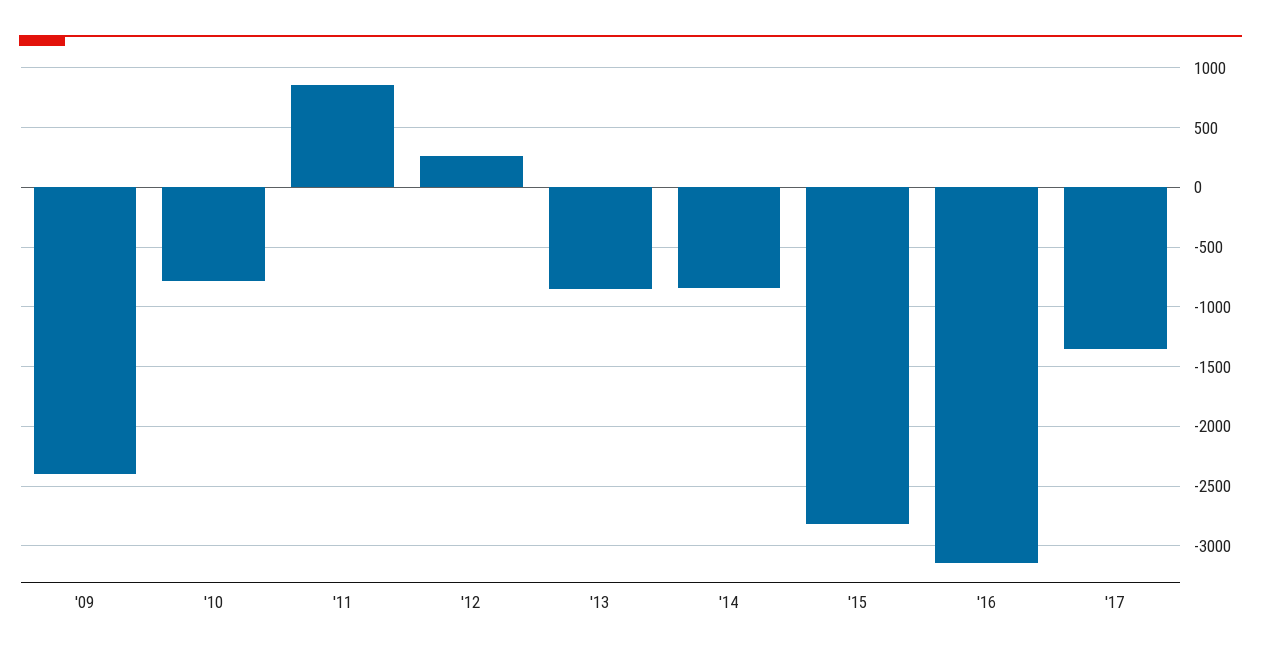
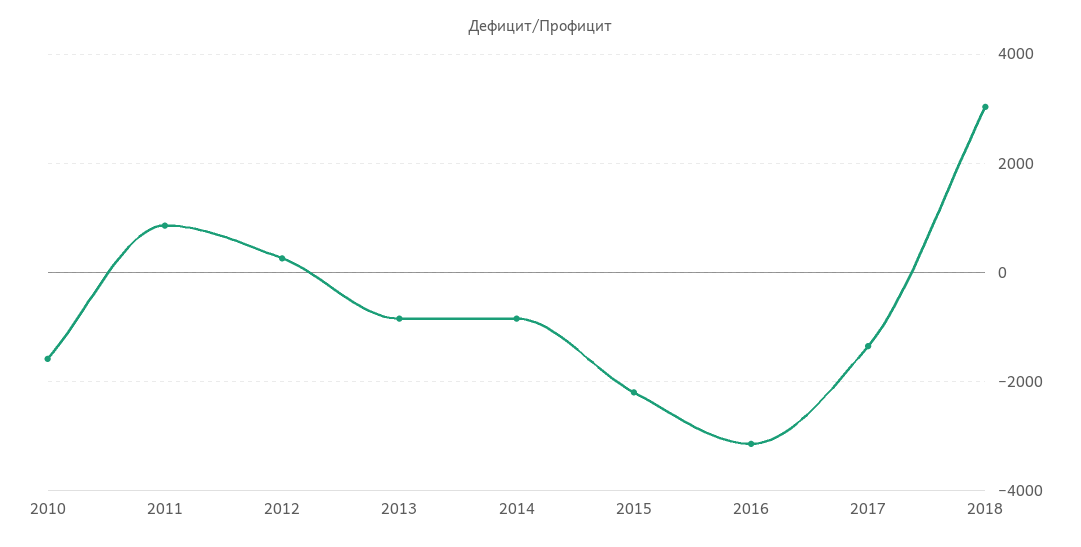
'09: -2400 -> none
'10: -800 -> -1600
'15: -2800 -> -2200
2018: none -> 3000

